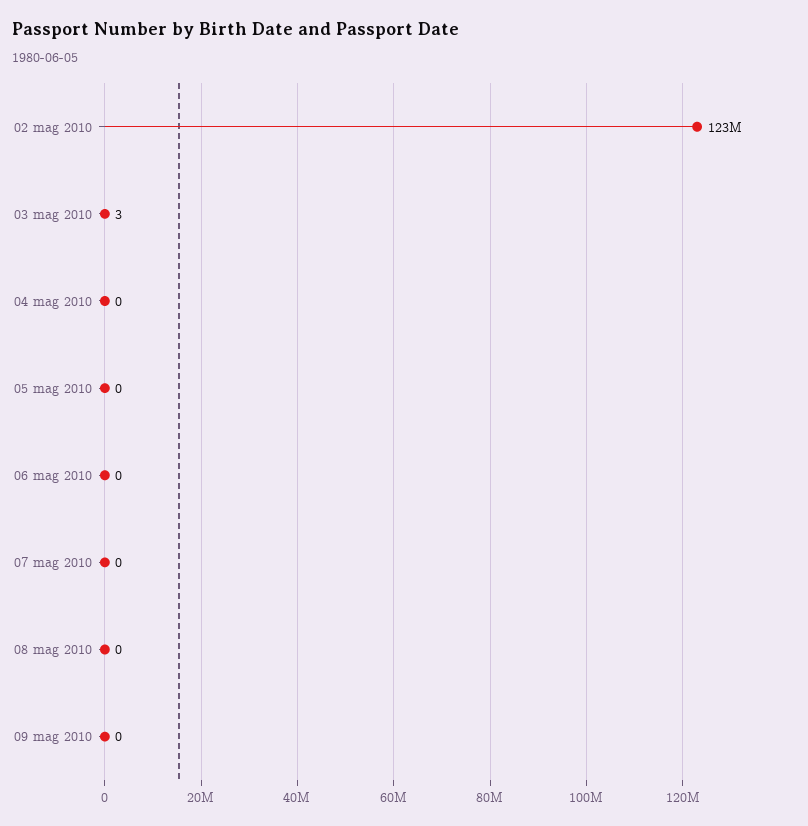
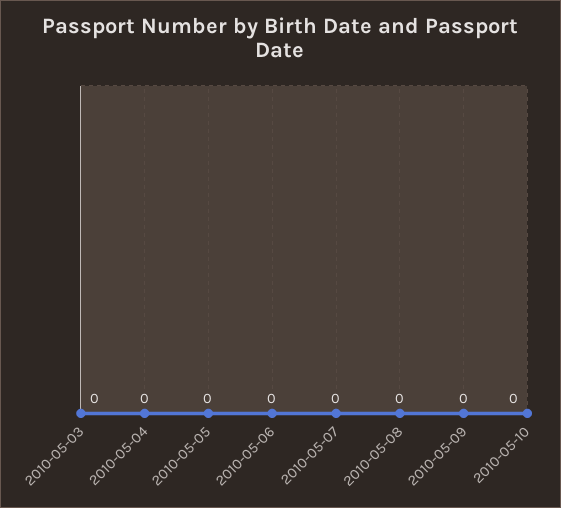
02 mag 2010: 123000000 -> none
03 mag 2010: 3 -> 0
2010-05-10: none -> 0

